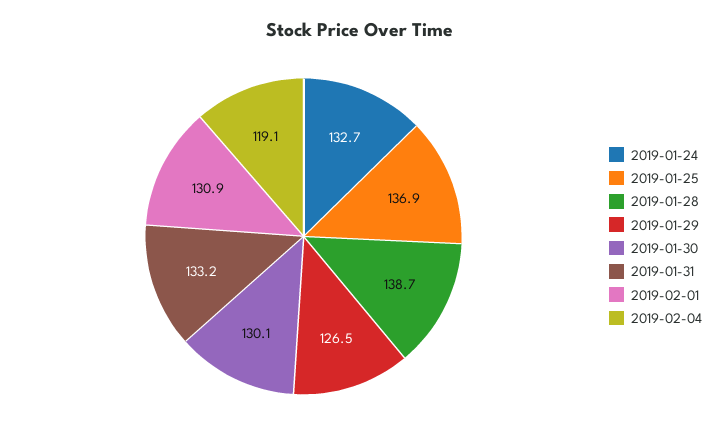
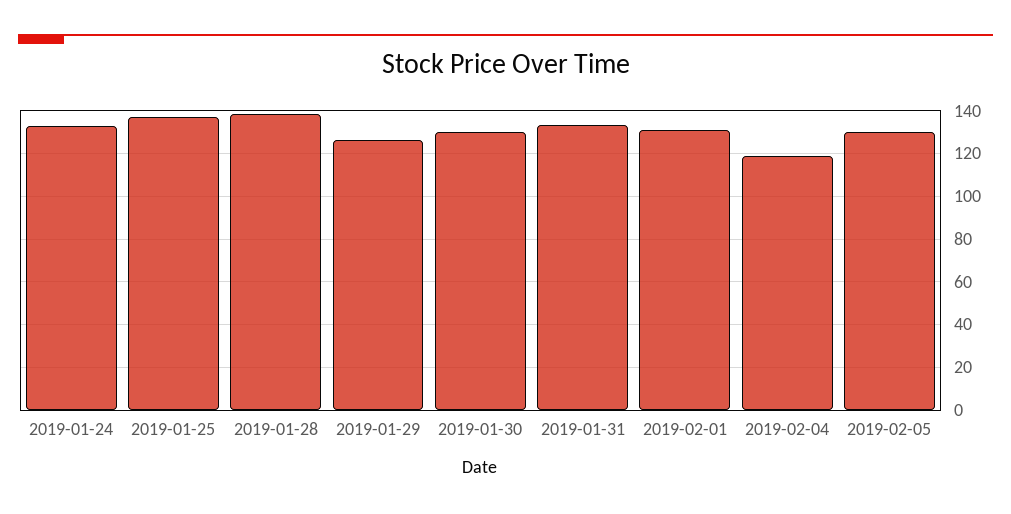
2019-02-05: none -> 130

